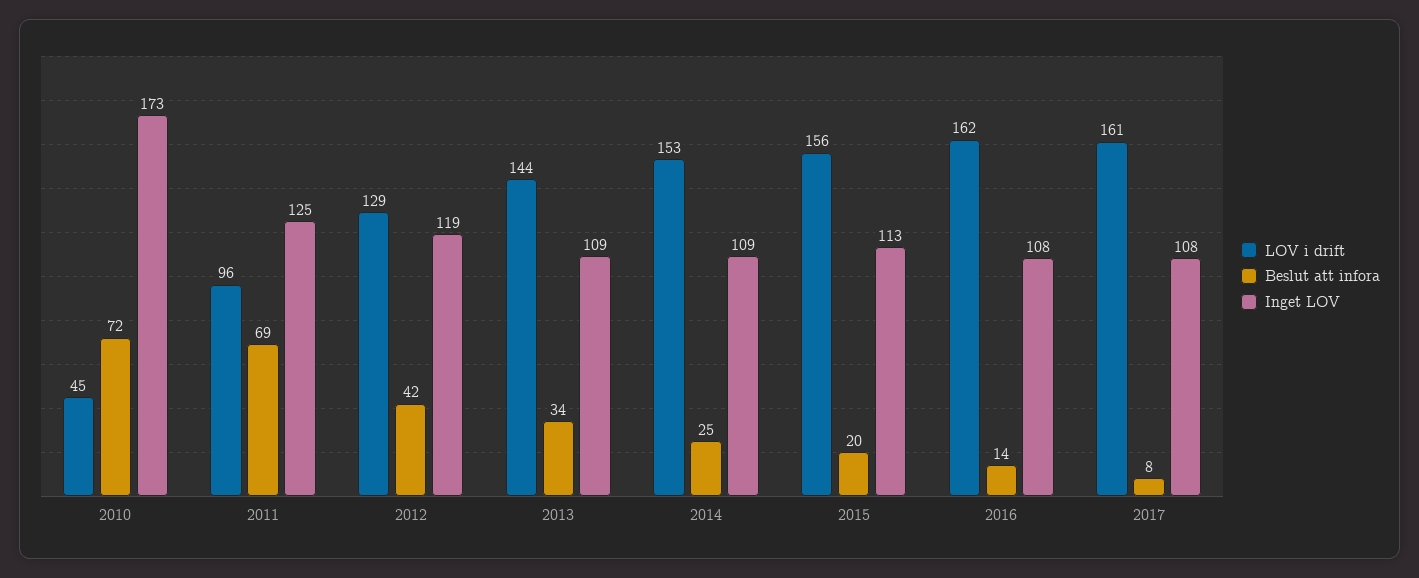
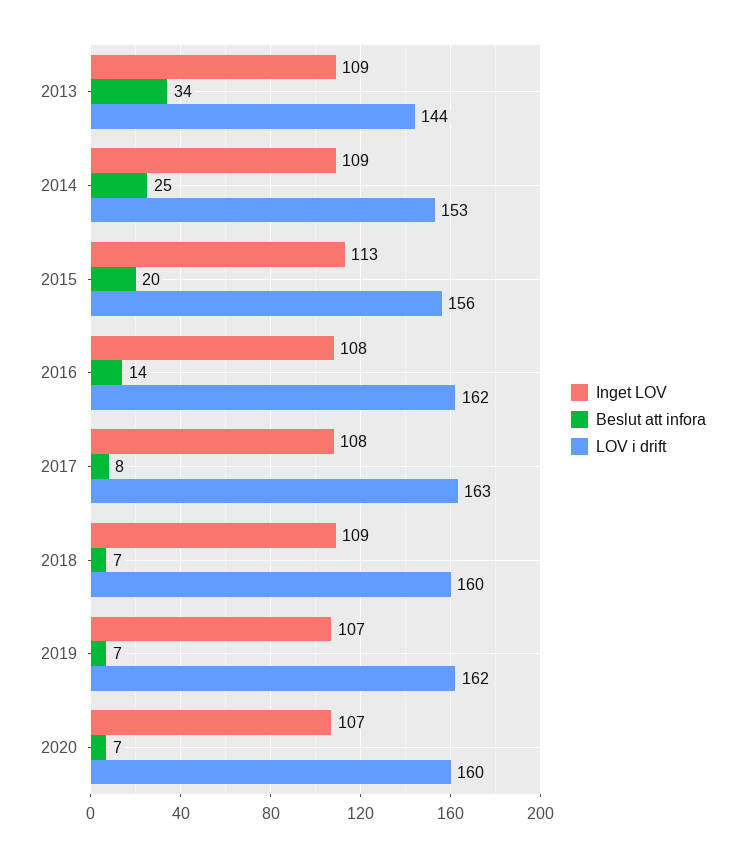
LOV i drift, 2010: 45 -> none
Beslut att infora, 2010: 72 -> none
Inget LOV, 2010: 173 -> none
LOV i drift, 2011: 96 -> none
Beslut att infora, 2011: 69 -> none
Inget LOV, 2011: 125 -> none
LOV i drift, 2012: 129 -> none
Beslut att infora, 2012: 42 -> none
Inget LOV, 2012: 119 -> none
LOV i drift, 2017: 161 -> 163
Inget LOV, 2018: none -> 109
Beslut att infora, 2018: none -> 7
LOV i drift, 2018: none -> 160
Inget LOV, 2019: none -> 107
Beslut att infora, 2019: none -> 7
LOV i drift, 2019: none -> 162
Inget LOV, 2020: none -> 107
Beslut att infora, 2020: none -> 7
LOV i drift, 2020: none -> 160

